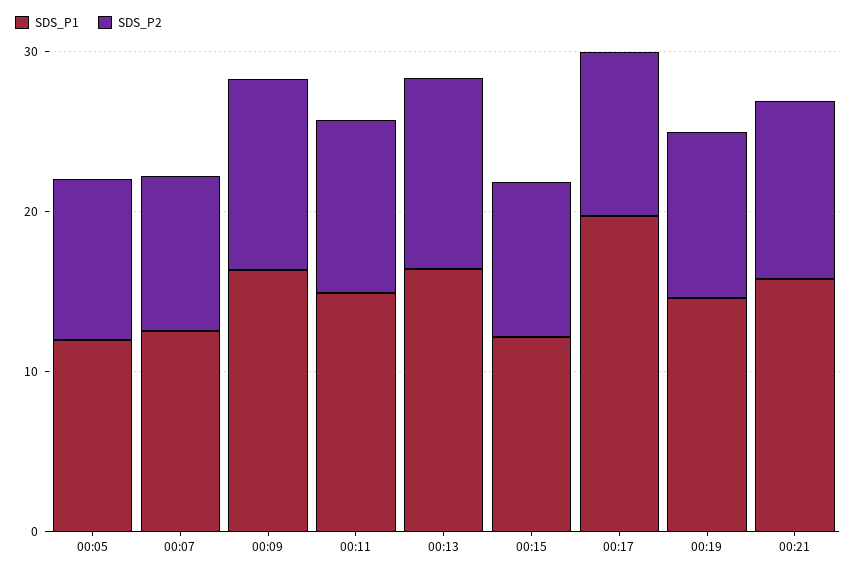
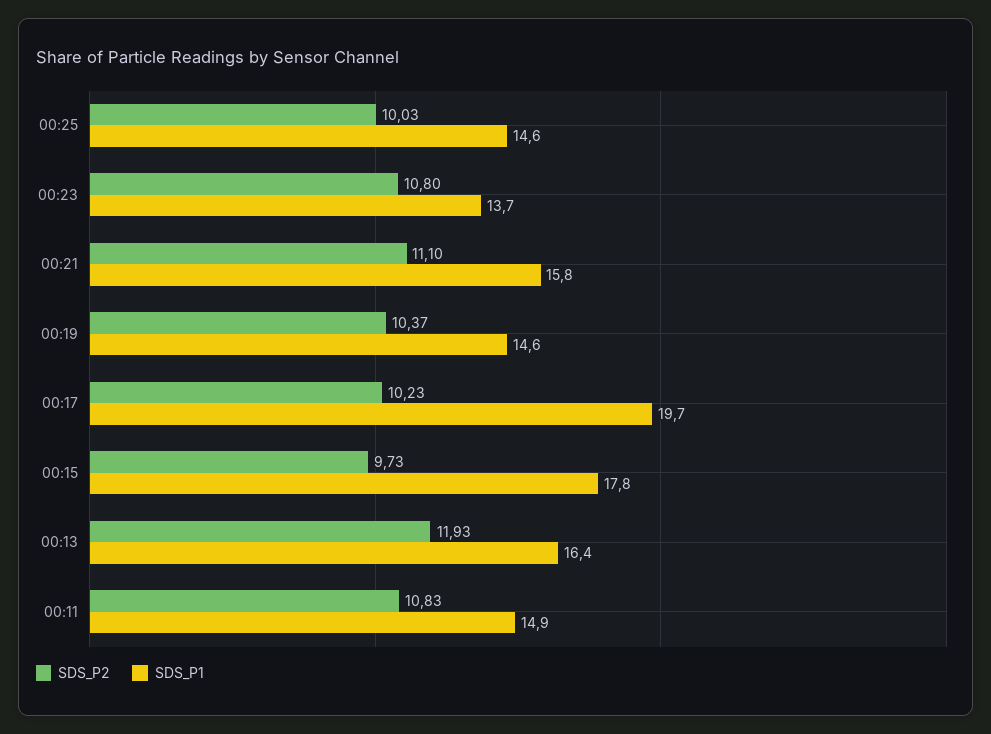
SDS_P1, 00:05: 12 -> none
SDS_P2, 00:05: 10 -> none
SDS_P1, 00:07: 12 -> none
SDS_P2, 00:07: 10 -> none
SDS_P1, 00:09: 16 -> none
SDS_P2, 00:09: 12 -> none
SDS_P1, 00:15: 12 -> 17.8
SDS_P2, 00:25: none -> 10.03
SDS_P1, 00:25: none -> 14.6
SDS_P2, 00:23: none -> 10.8
SDS_P1, 00:23: none -> 13.7

